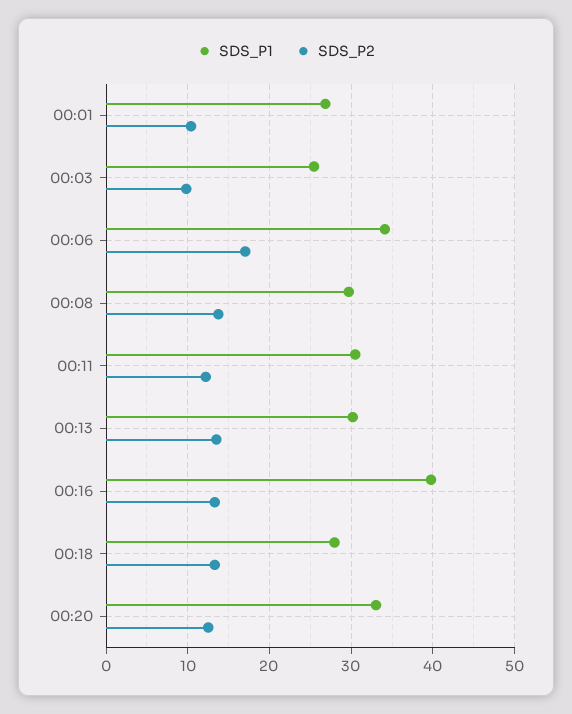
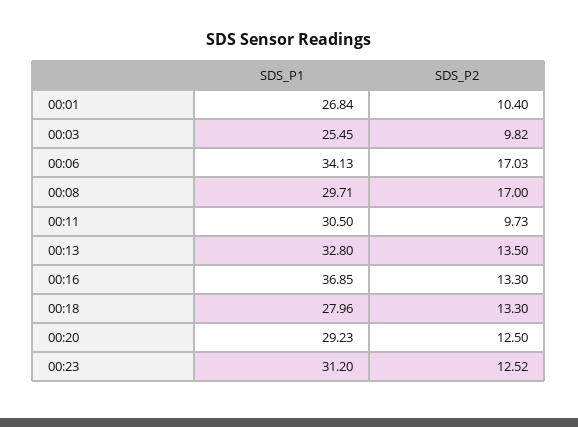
SDS_P2, 00:08: 14 -> 17
SDS_P2, 00:11: 12 -> 9.73
SDS_P1, 00:13: 30 -> 32.8
SDS_P1, 00:16: 40 -> 36.85
SDS_P1, 00:20: 33 -> 29.23
SDS_P1, 00:23: none -> 31.2
SDS_P2, 00:23: none -> 12.52

